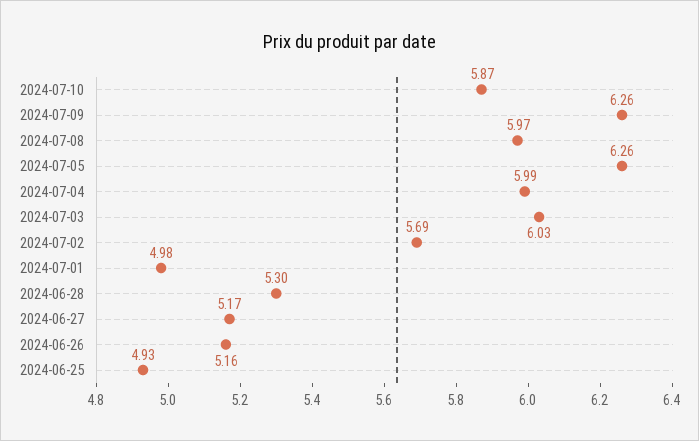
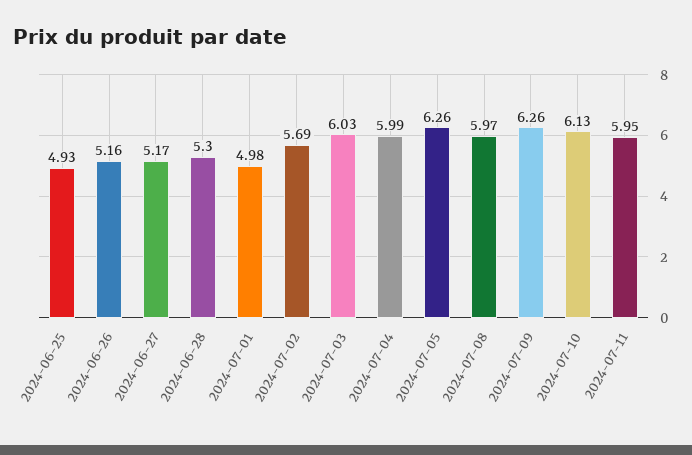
2024-07-10: 5.87 -> 6.13
2024-07-11: none -> 5.95

